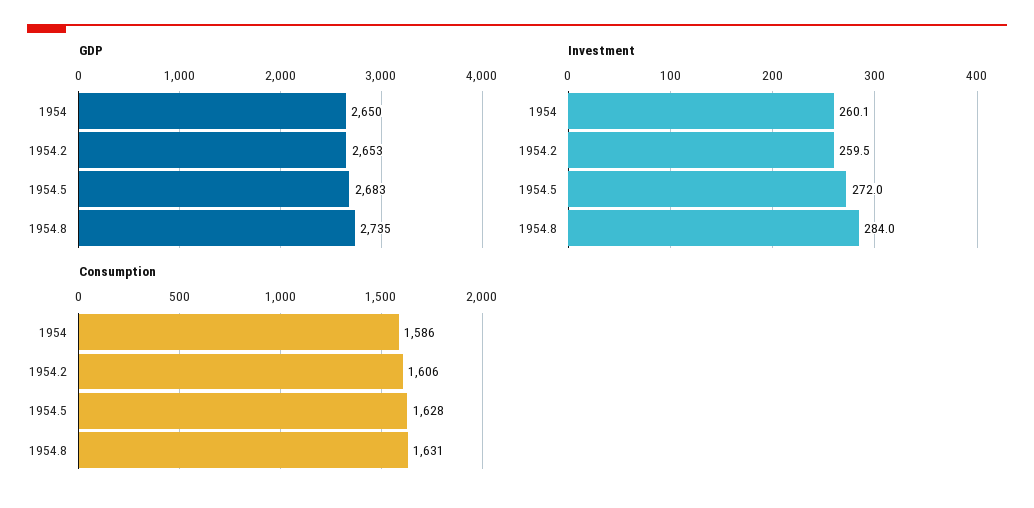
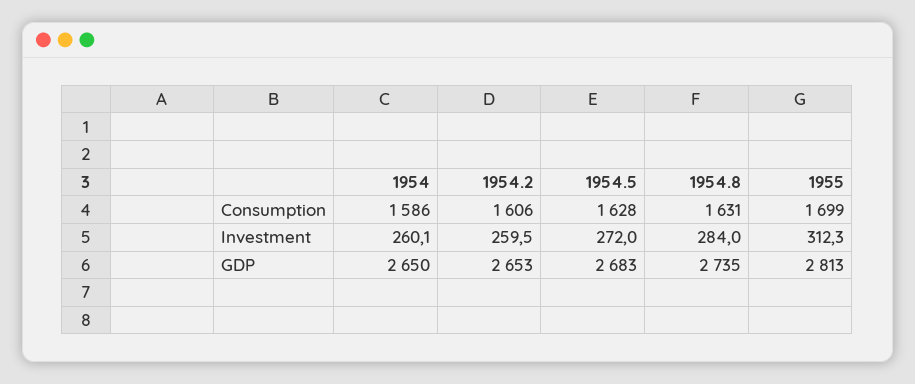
Consumption, 1955: none -> 1699
Investment, 1955: none -> 312.3
GDP, 1955: none -> 2813

